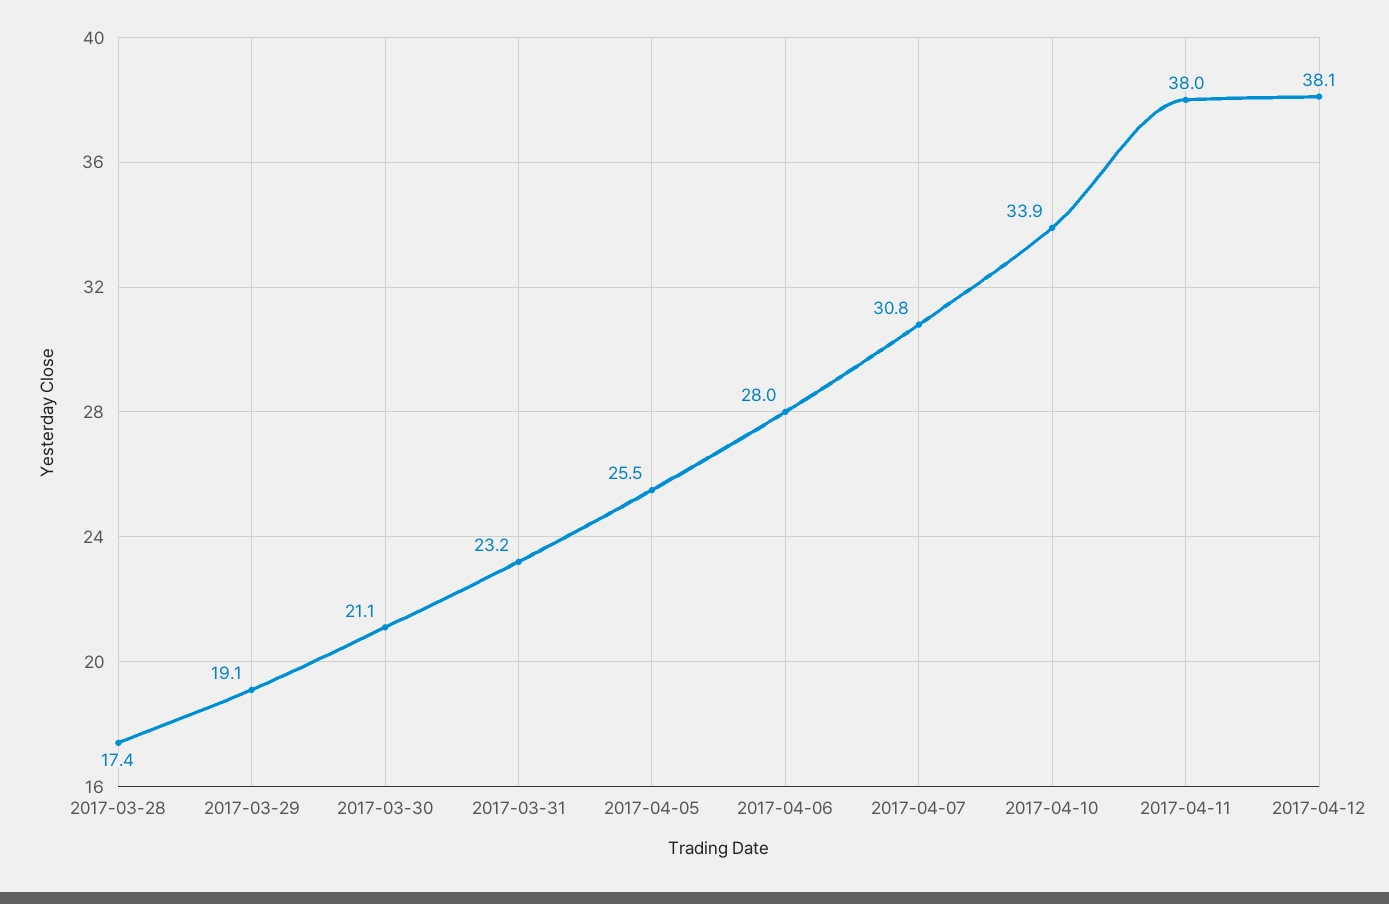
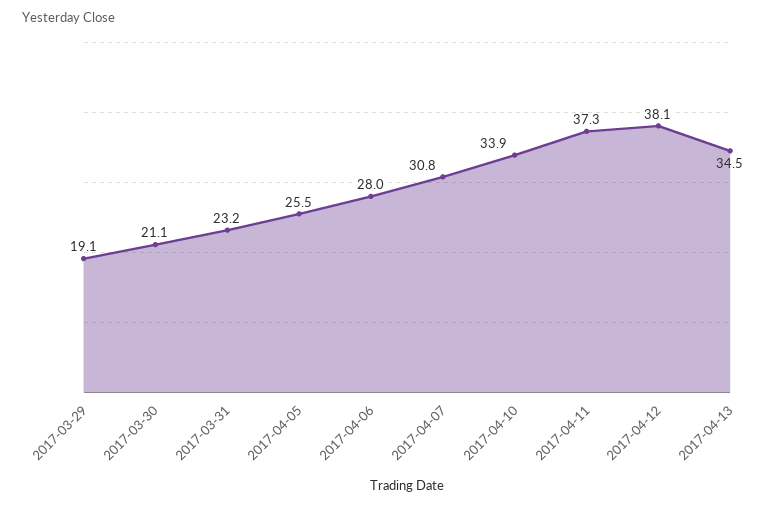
2017-03-28: 17.4 -> none
2017-04-11: 38 -> 37.3
2017-04-13: none -> 34.5

